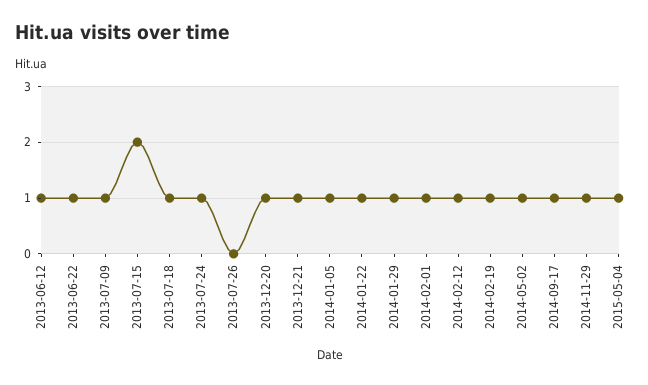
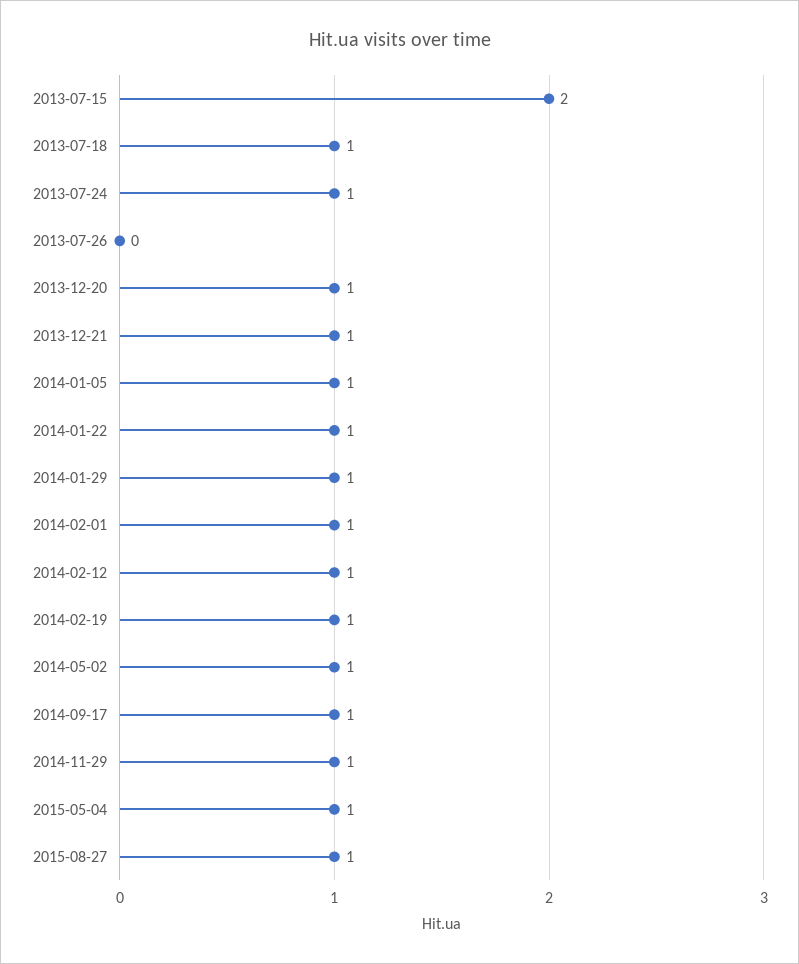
2013-06-12: 1 -> none
2013-06-22: 1 -> none
2013-07-09: 1 -> none
2015-08-27: none -> 1

